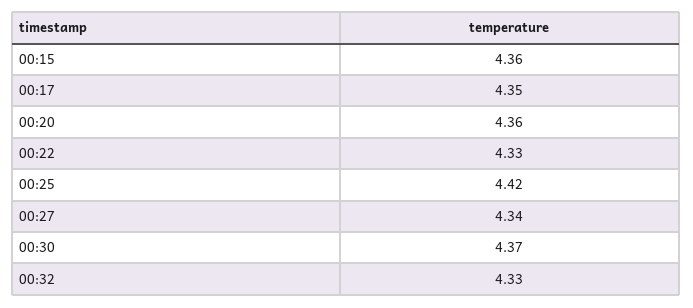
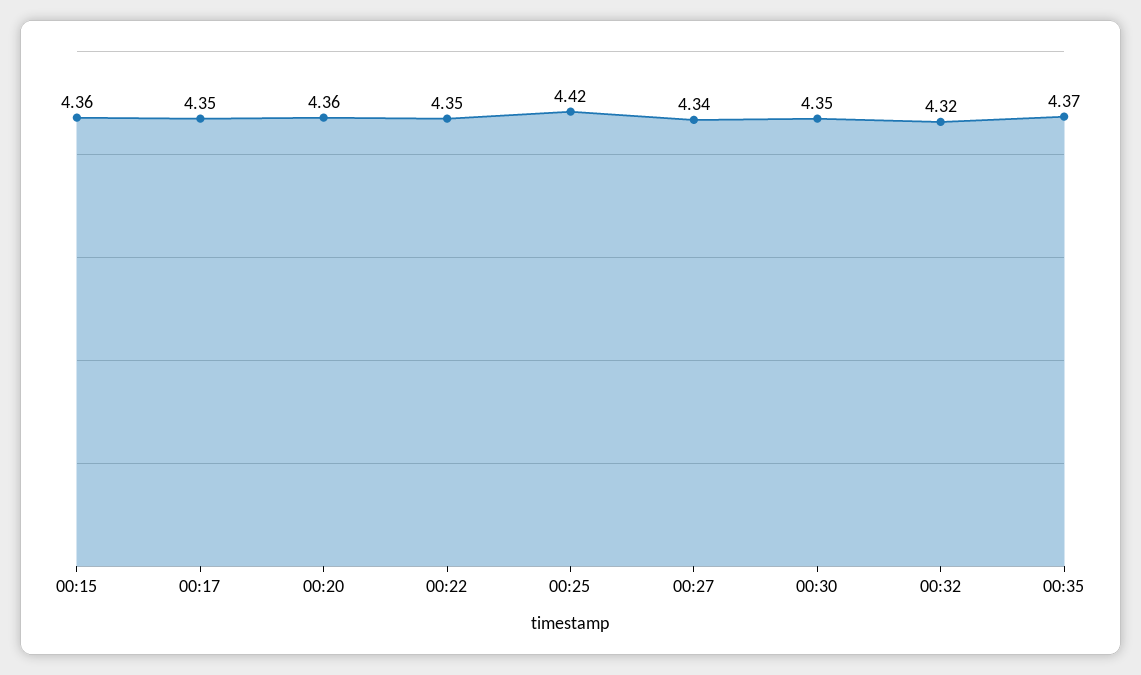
00:22: 4.33 -> 4.35
00:30: 4.37 -> 4.35
00:32: 4.33 -> 4.32
00:35: none -> 4.37

